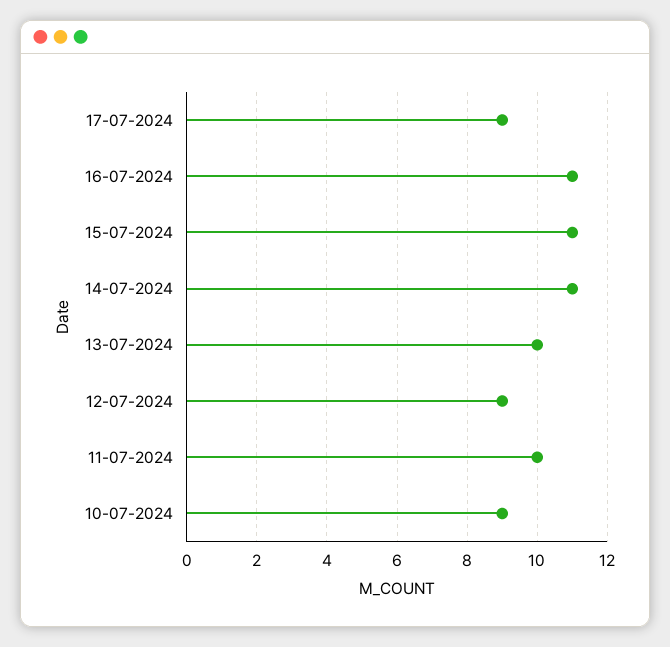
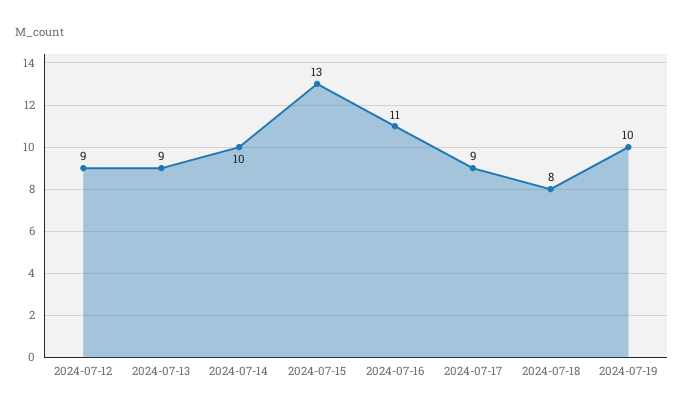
15-07-2024: 11 -> 13
14-07-2024: 11 -> 10
13-07-2024: 10 -> 9
11-07-2024: 10 -> none
10-07-2024: 9 -> none
2024-07-18: none -> 8
2024-07-19: none -> 10

